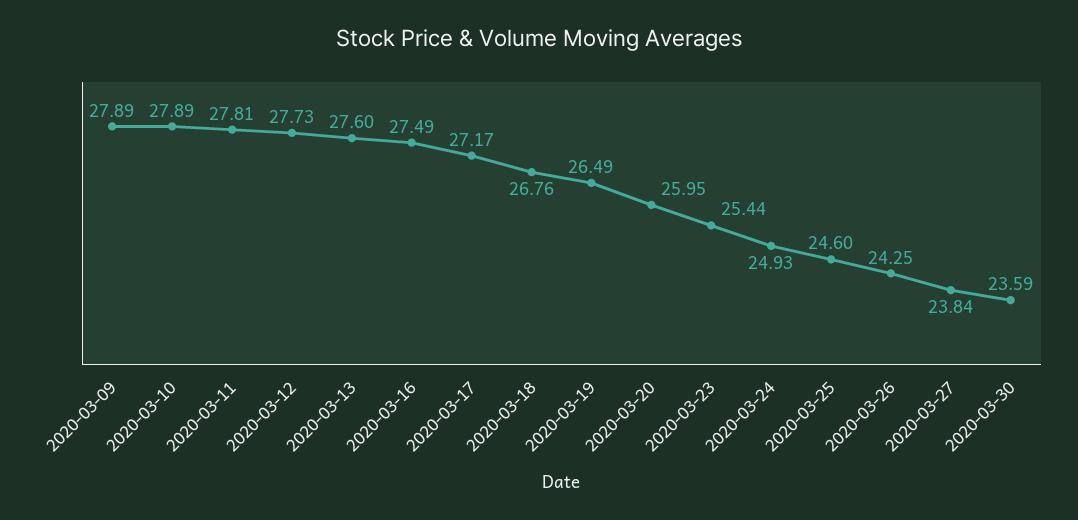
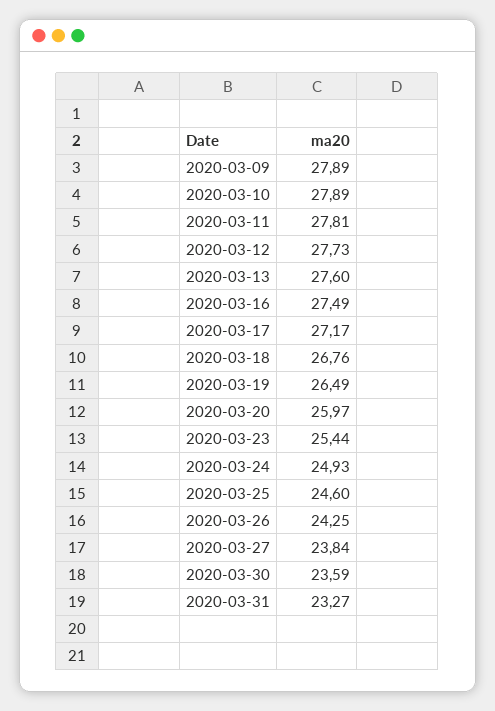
2020-03-20: 25.95 -> 25.97
2020-03-31: none -> 23.27

